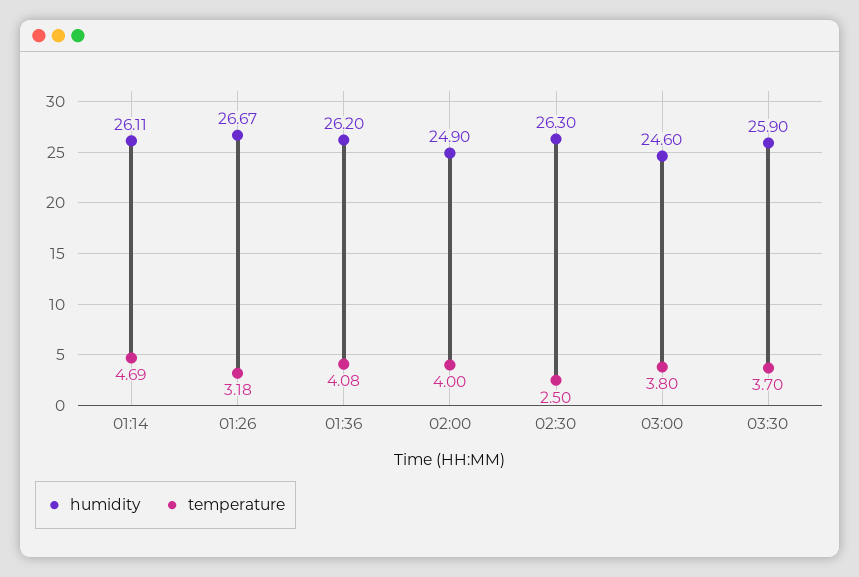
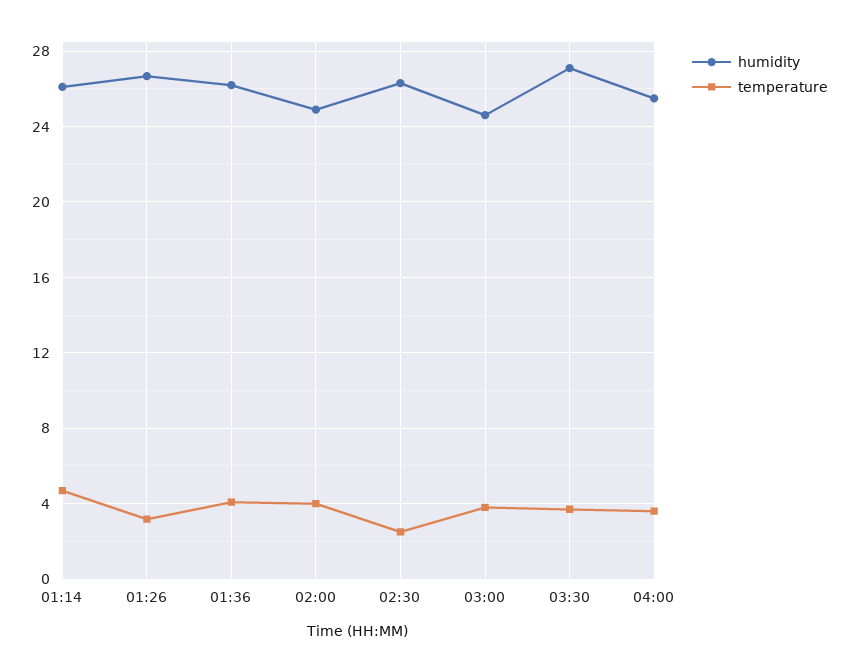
humidity, 03:30: 25.9 -> 27
humidity, 04:00: none -> 25.5
temperature, 04:00: none -> 3.5

